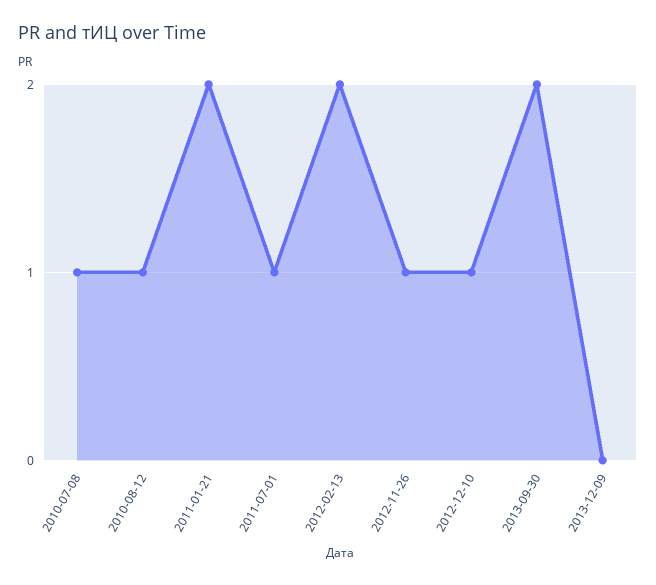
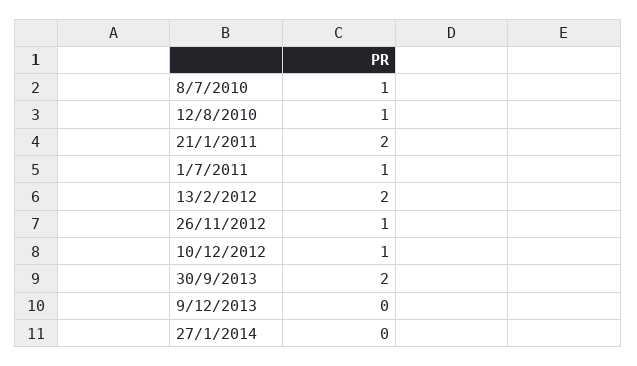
27/1/2014: none -> 0

